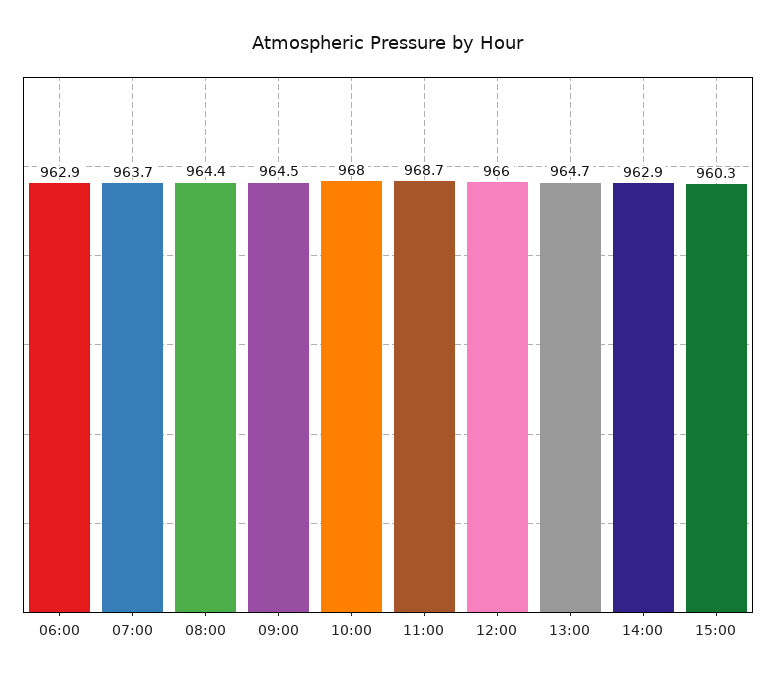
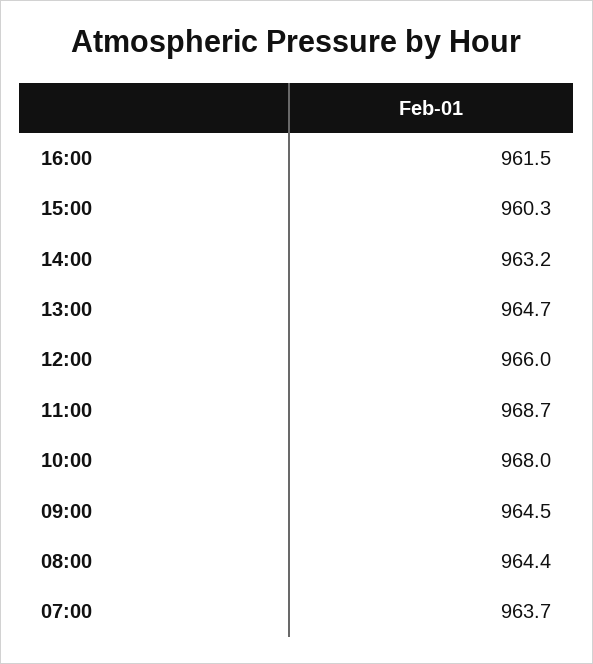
06:00: 962.9 -> none
14:00: 962.9 -> 963.2
16:00: none -> 961.5

